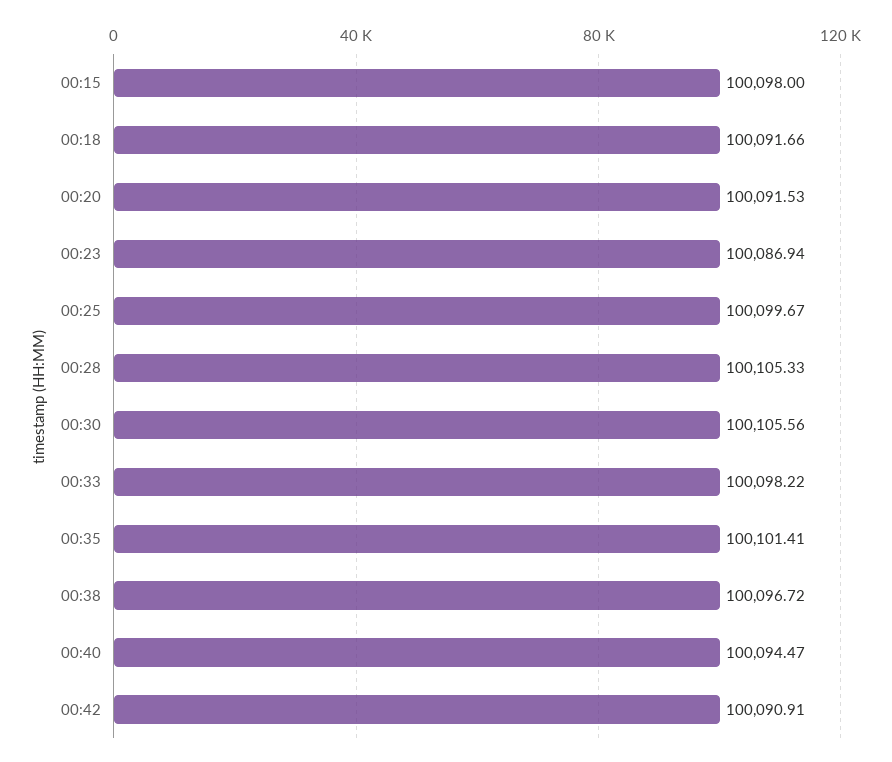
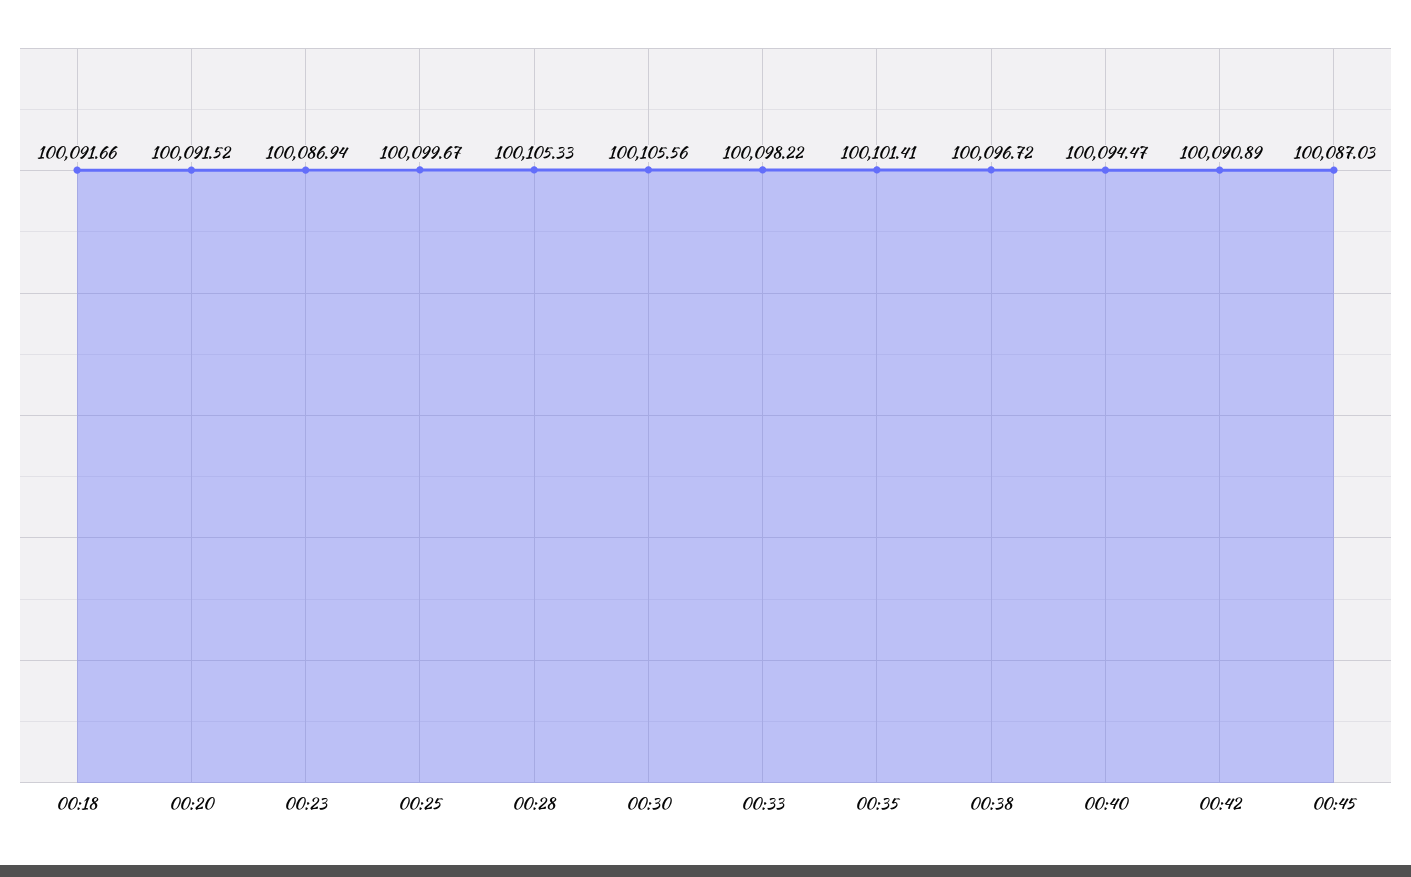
00:15: 100098 -> none
00:20: 100091.53 -> 100091.52
00:42: 100090.91 -> 100090.89
00:45: none -> 100087.03

